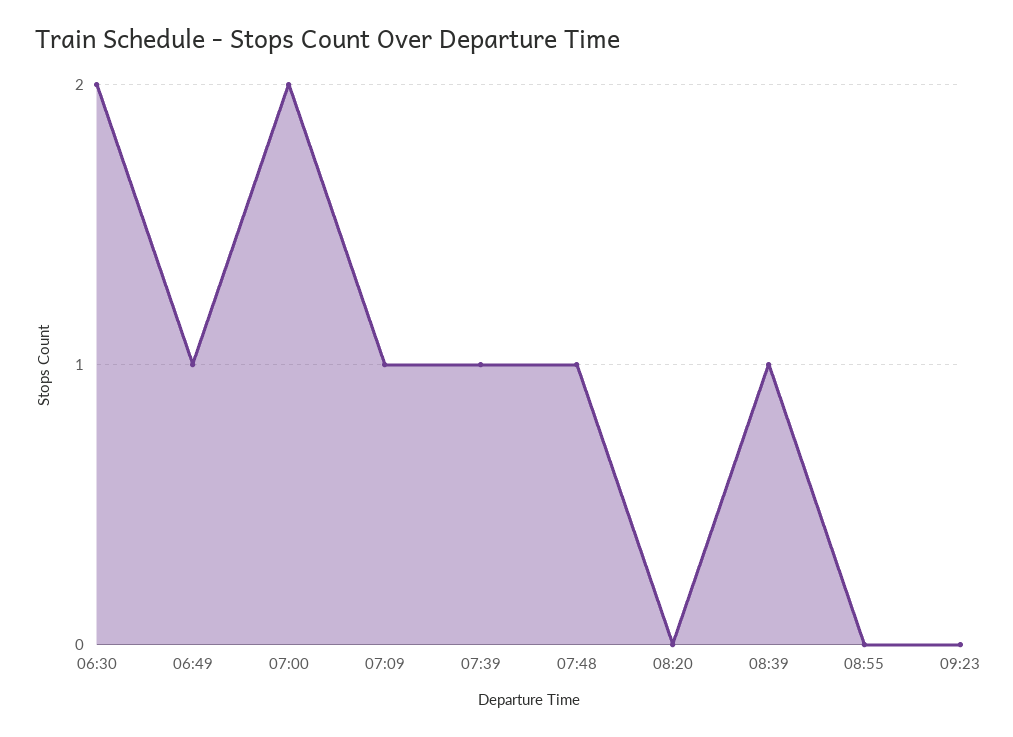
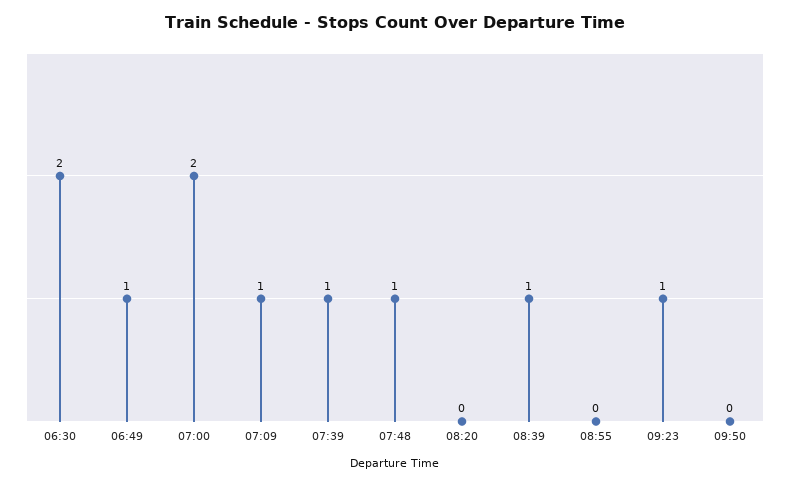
09:23: 0 -> 1
09:50: none -> 0

